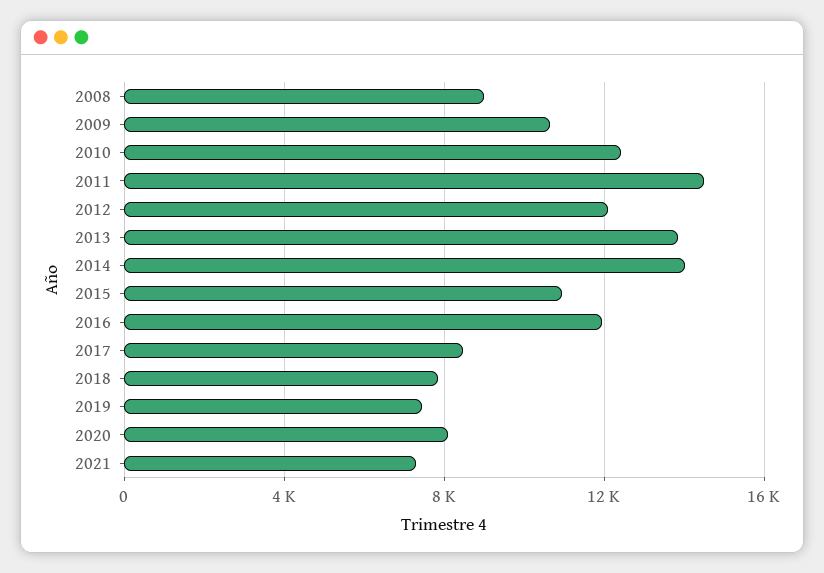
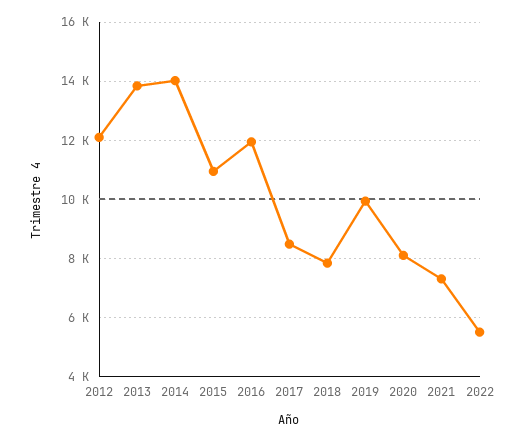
2008: 9000 -> none
2009: 10500 -> none
2010: 12500 -> none
2011: 14500 -> none
2019: 7500 -> 10000
2022: none -> 5500

